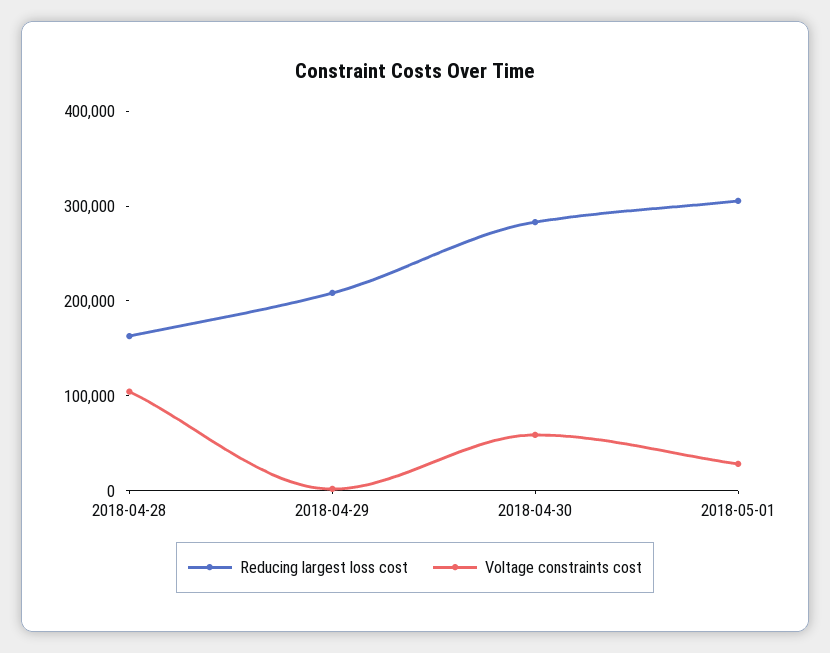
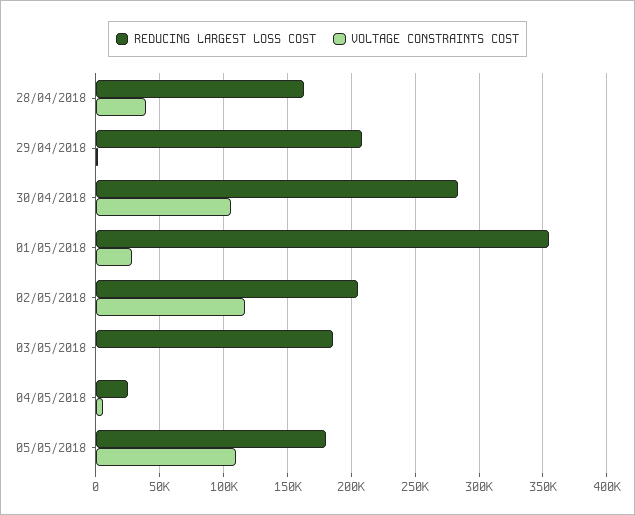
Voltage constraints cost, 2018-04-28: 100000 -> 40000
Voltage constraints cost, 2018-04-30: 60000 -> 105000
Reducing largest loss cost, 2018-05-01: 300000 -> 355000
Reducing largest loss cost, 02/05/2018: none -> 205000
Voltage constraints cost, 02/05/2018: none -> 115000
Reducing largest loss cost, 03/05/2018: none -> 185000
Voltage constraints cost, 03/05/2018: none -> 0
Reducing largest loss cost, 04/05/2018: none -> 25000
Voltage constraints cost, 04/05/2018: none -> 5000
Reducing largest loss cost, 05/05/2018: none -> 180000
Voltage constraints cost, 05/05/2018: none -> 110000

